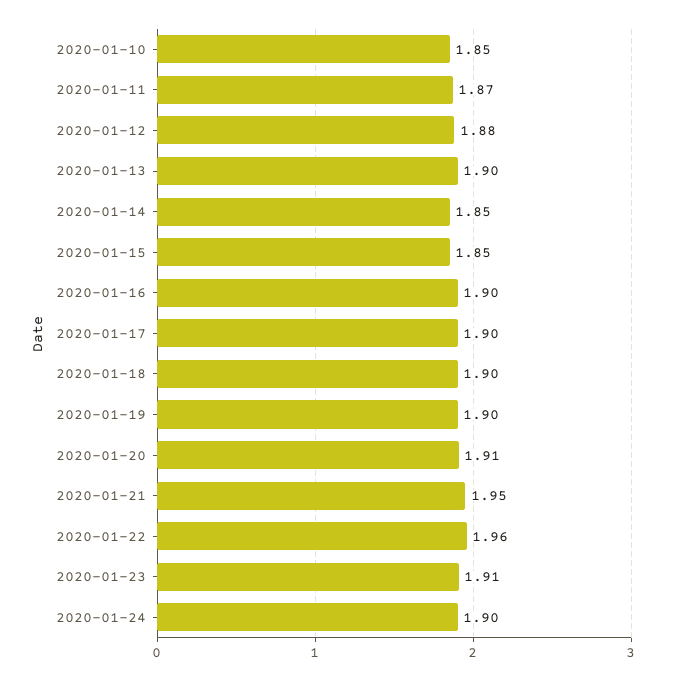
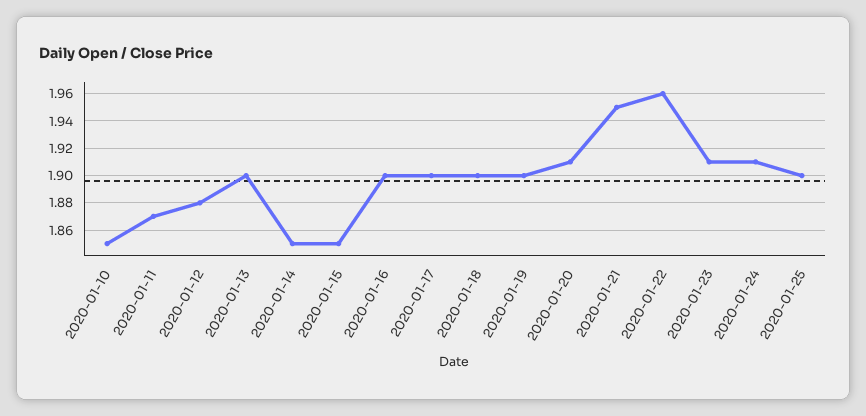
2020-01-24: 1.9 -> 1.91
2020-01-25: none -> 1.9

